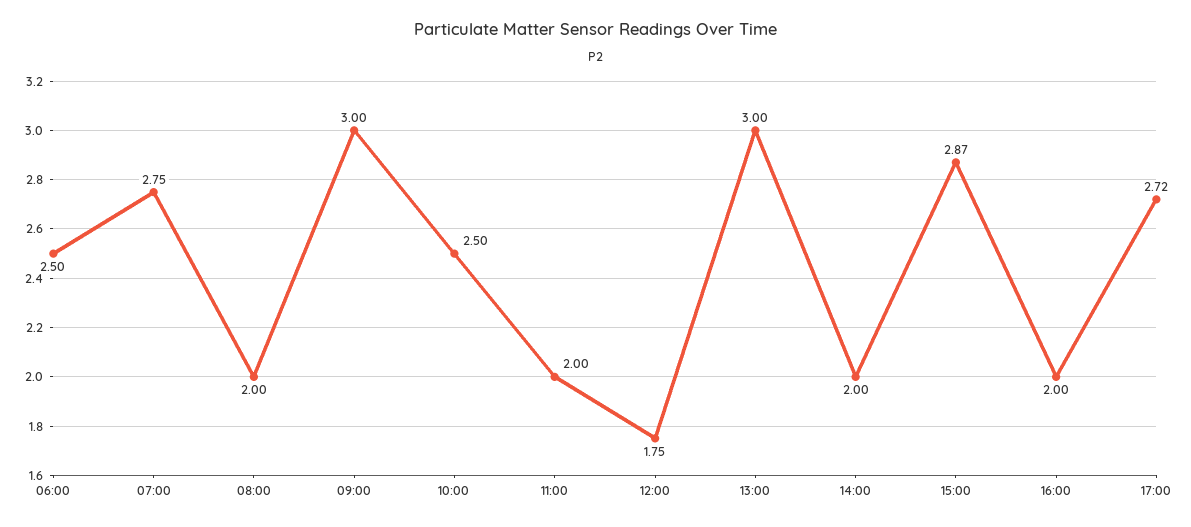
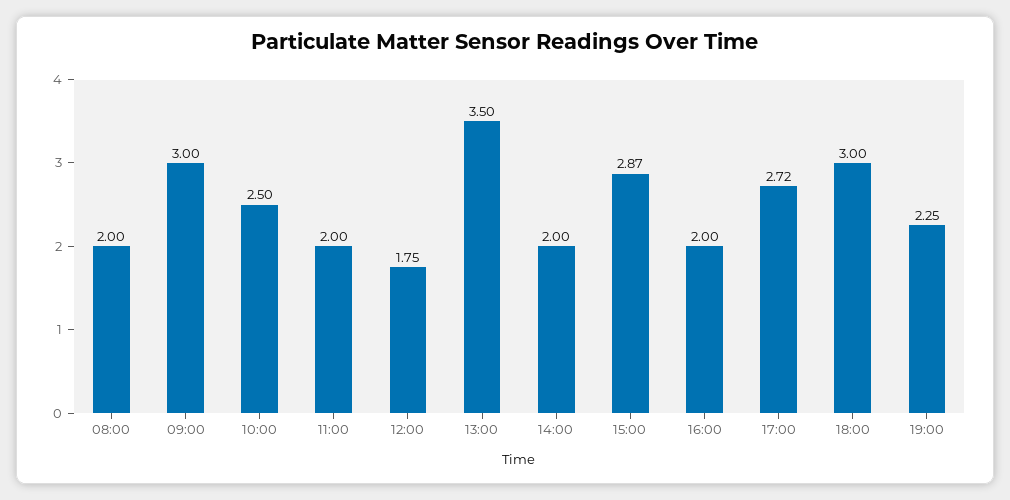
06:00: 2.5 -> none
07:00: 2.75 -> none
13:00: 3 -> 3.5
18:00: none -> 3
19:00: none -> 2.25

